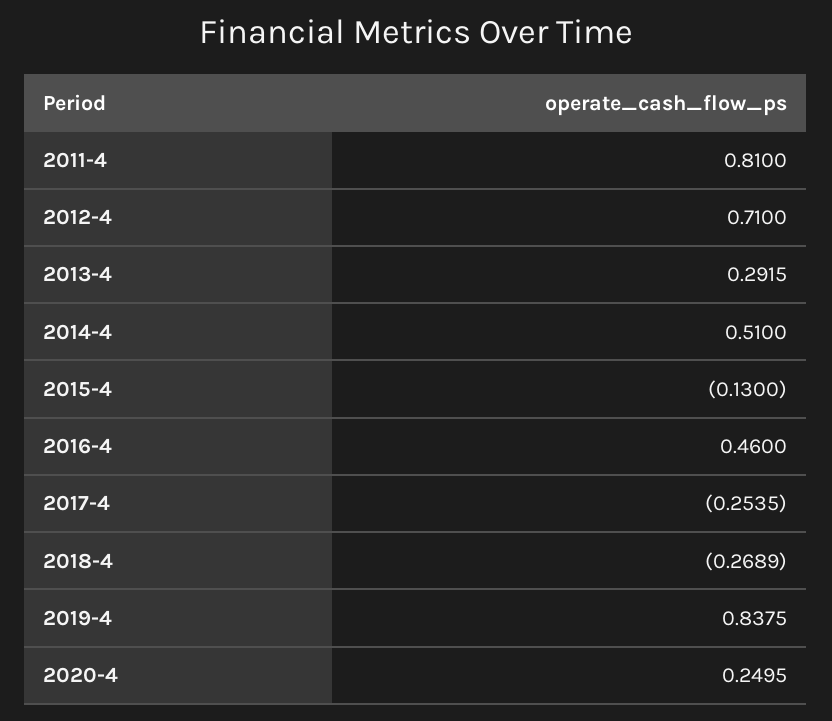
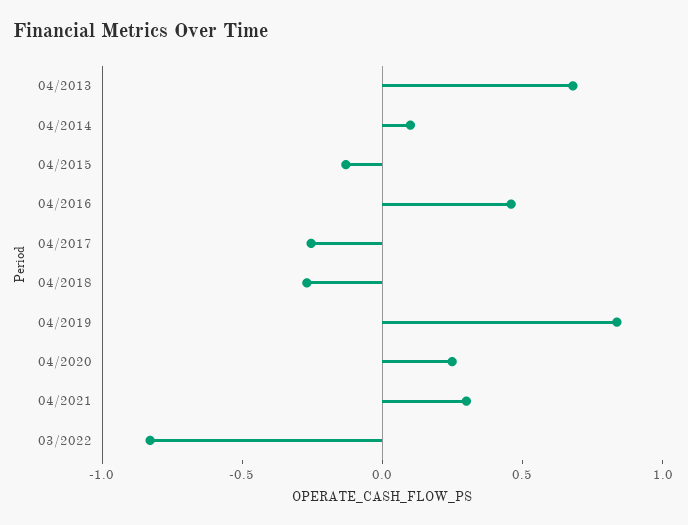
2011-4: 0.81 -> none
2012-4: 0.71 -> none
2013-4: 0.2915 -> 0.7
2014-4: 0.51 -> 0.1
04/2021: none -> 0.3
03/2022: none -> -0.8

